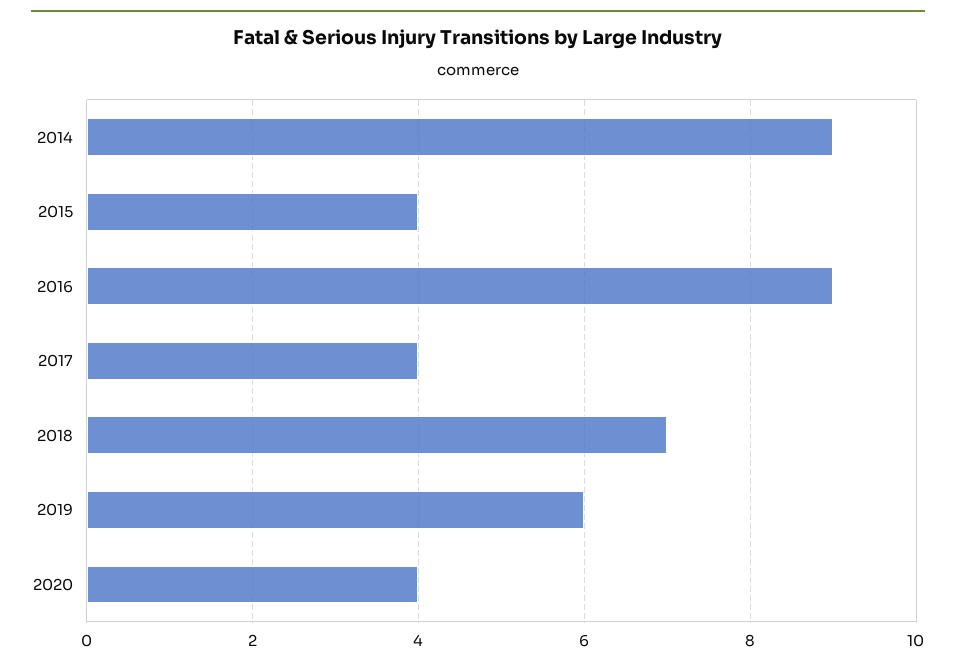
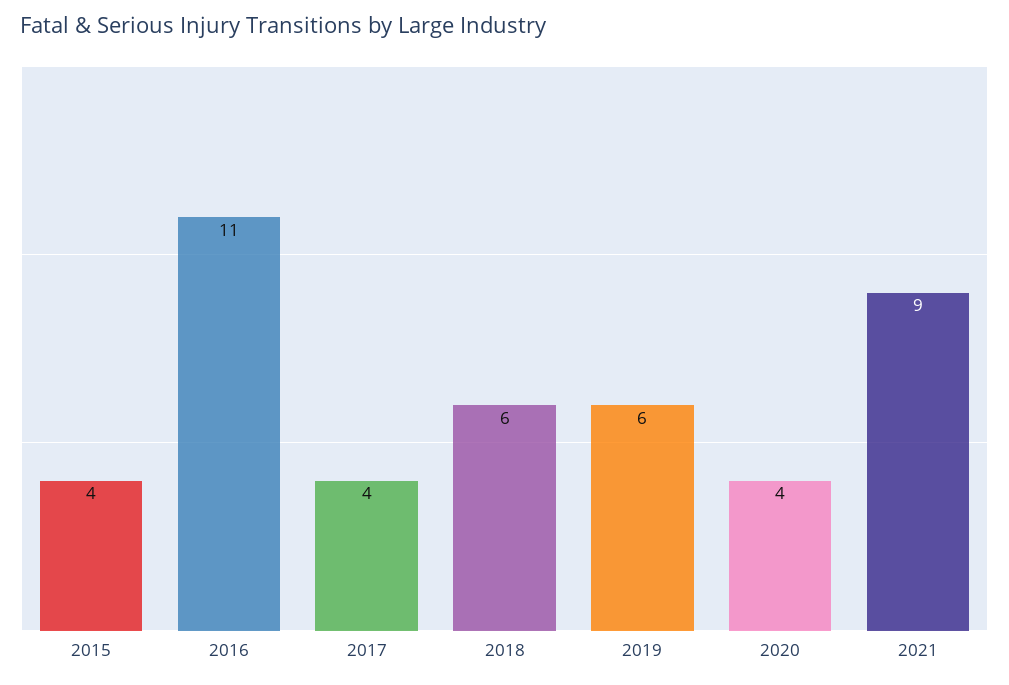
2014: 9 -> none
2016: 9 -> 11
2018: 7 -> 6
2021: none -> 9

